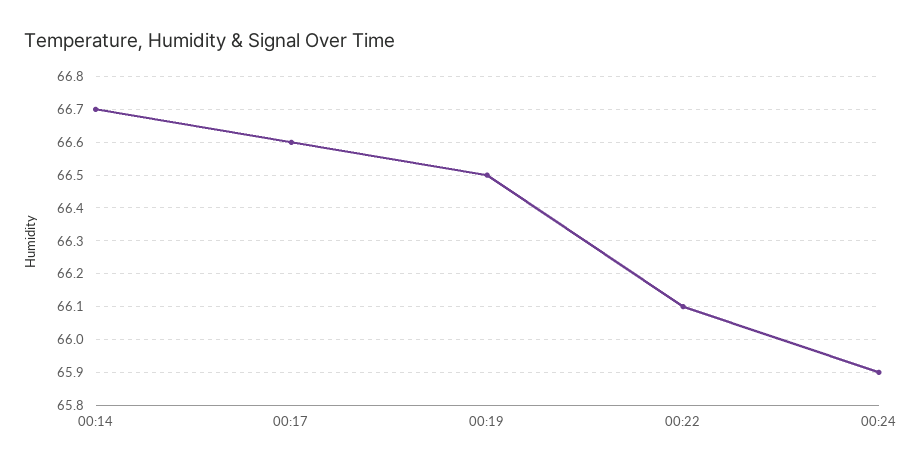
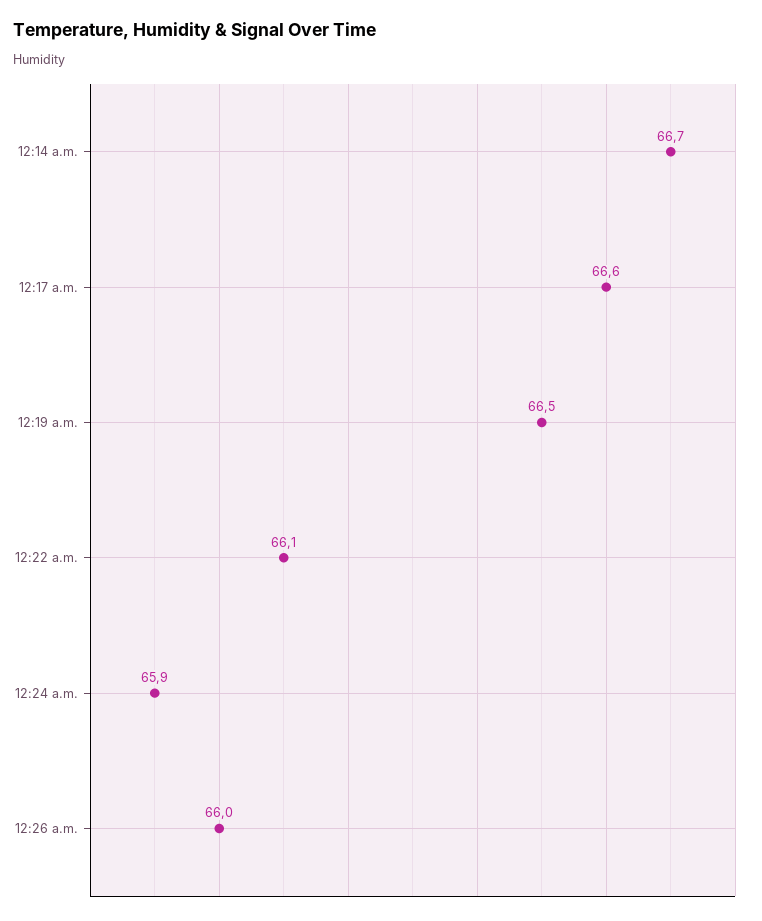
12:26 a.m.: none -> 66

